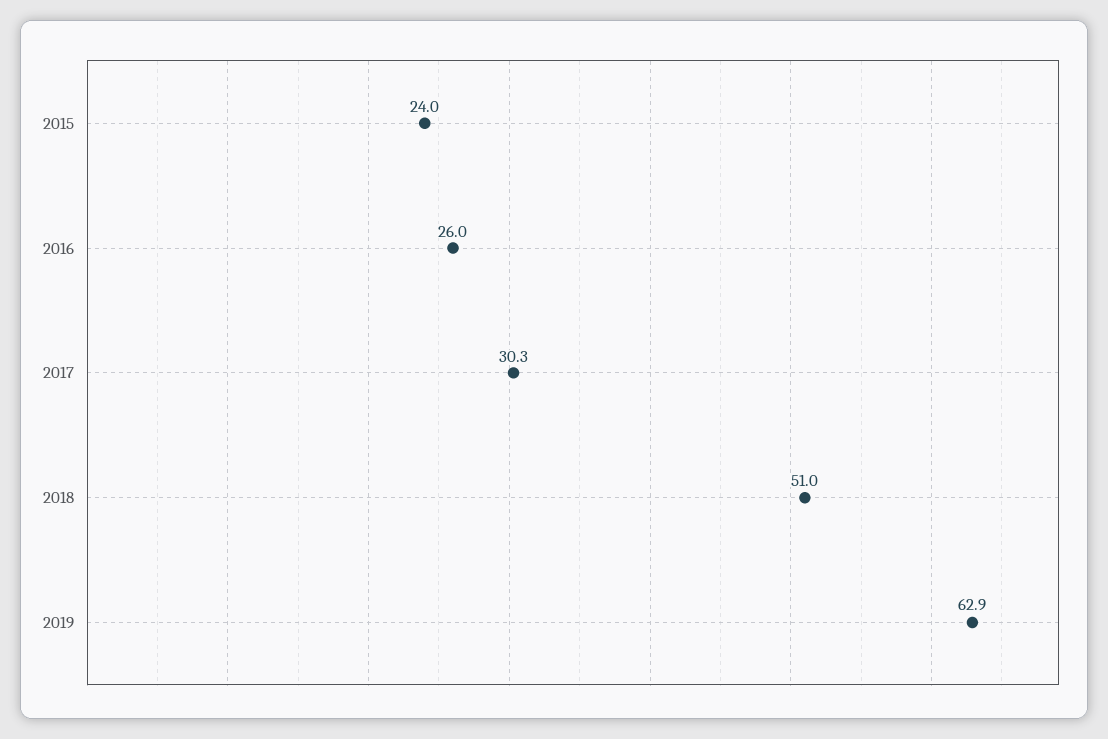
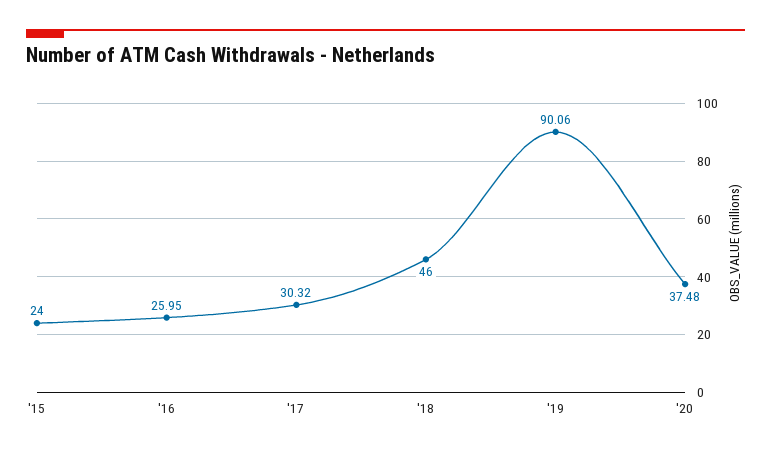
2018: 51 -> 46
2019: 62.9 -> 90.06
'20: none -> 37.48

